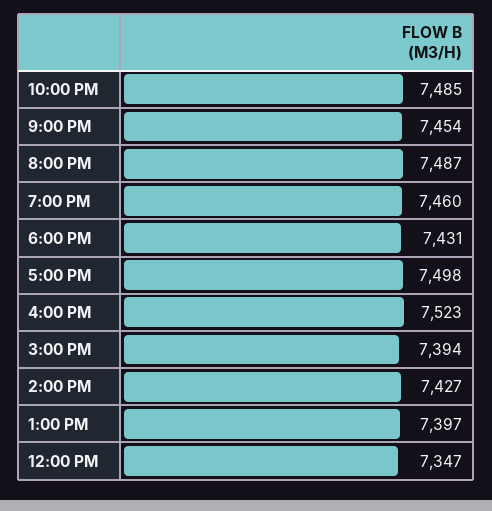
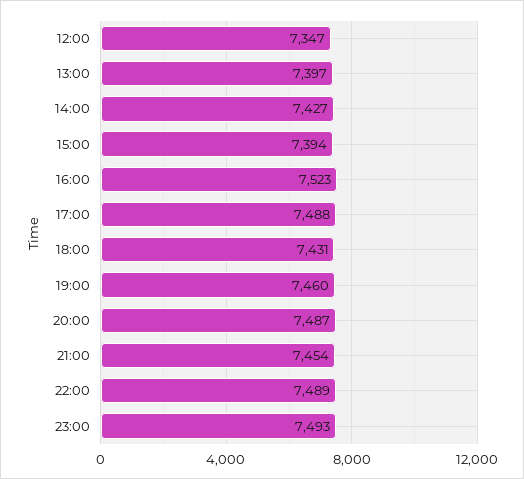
10:00 PM: 7485 -> 7489
5:00 PM: 7498 -> 7488
23:00: none -> 7493

